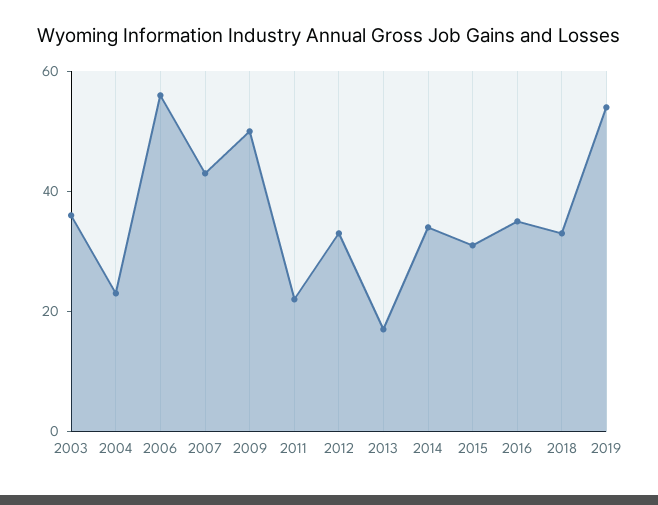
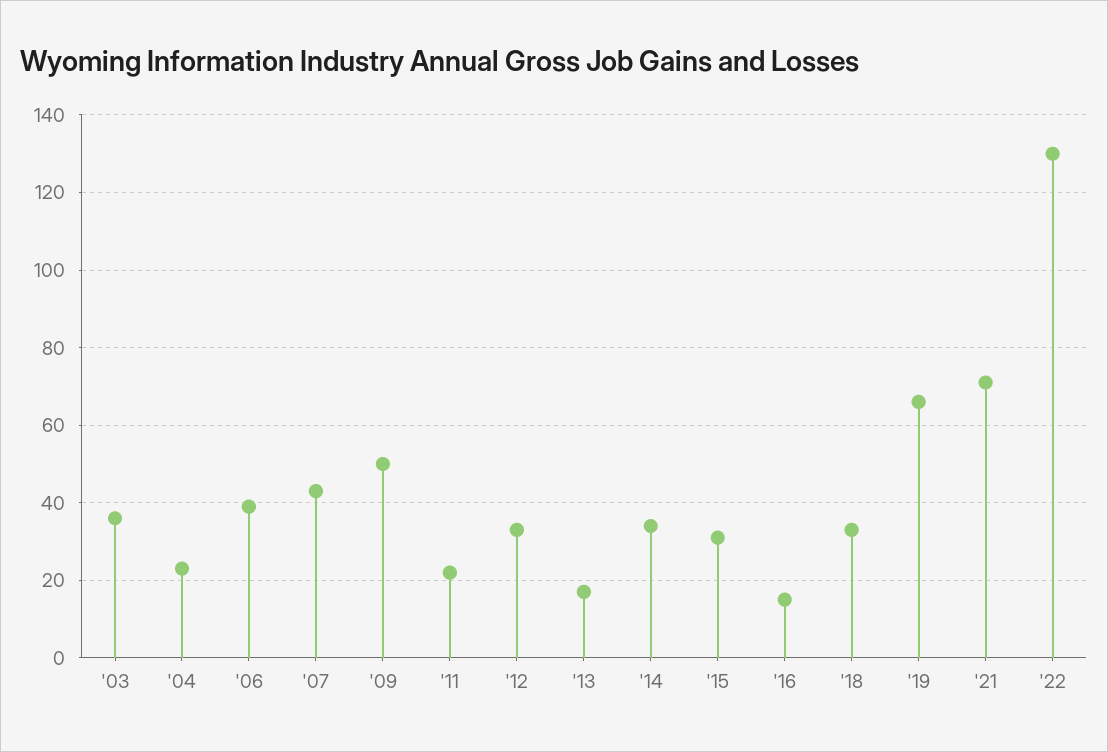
2006: 55 -> 40
2016: 35 -> 15
2019: 55 -> 65
'21: none -> 70
'22: none -> 130

